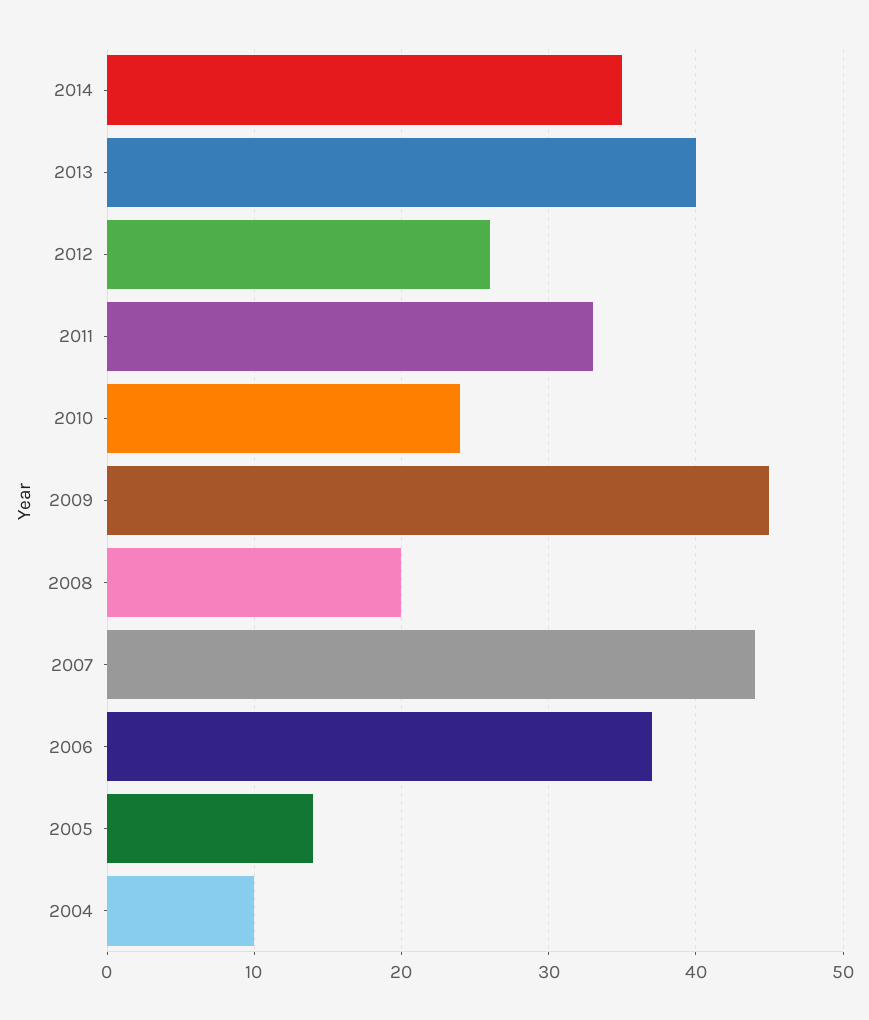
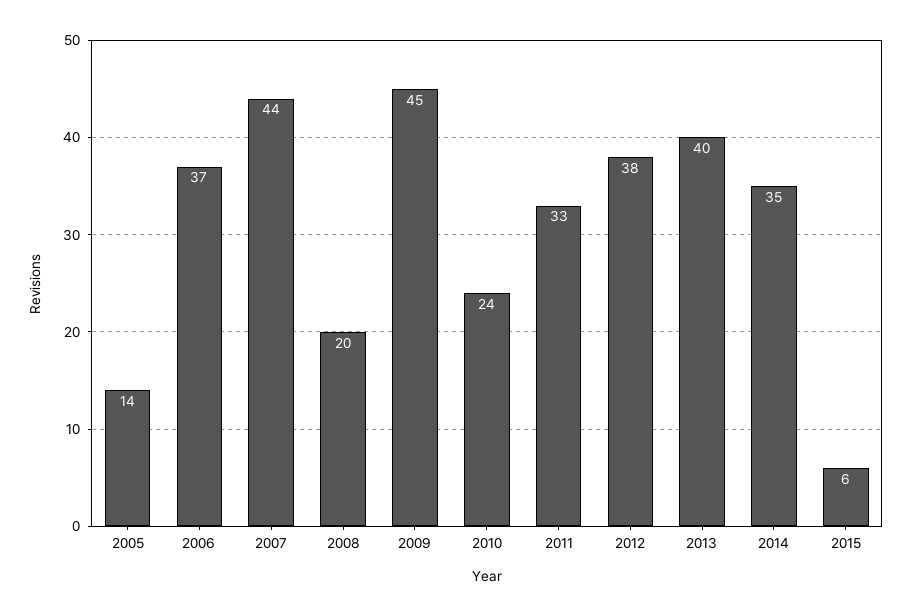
2012: 26 -> 38
2004: 10 -> none
2015: none -> 6

